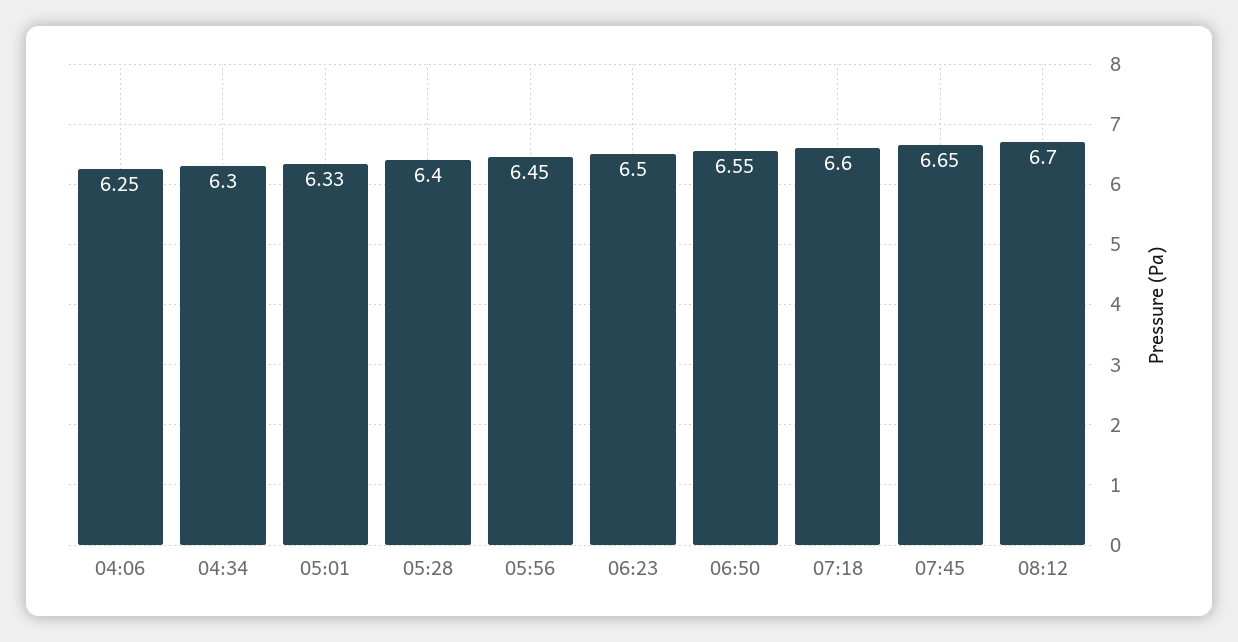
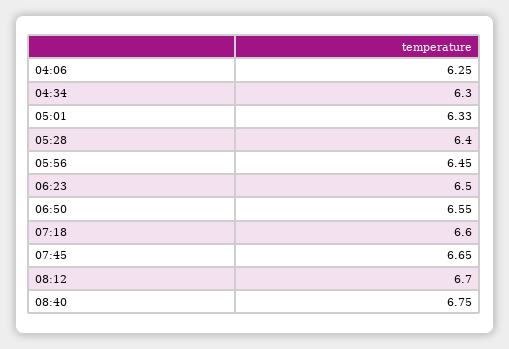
08:40: none -> 6.75

